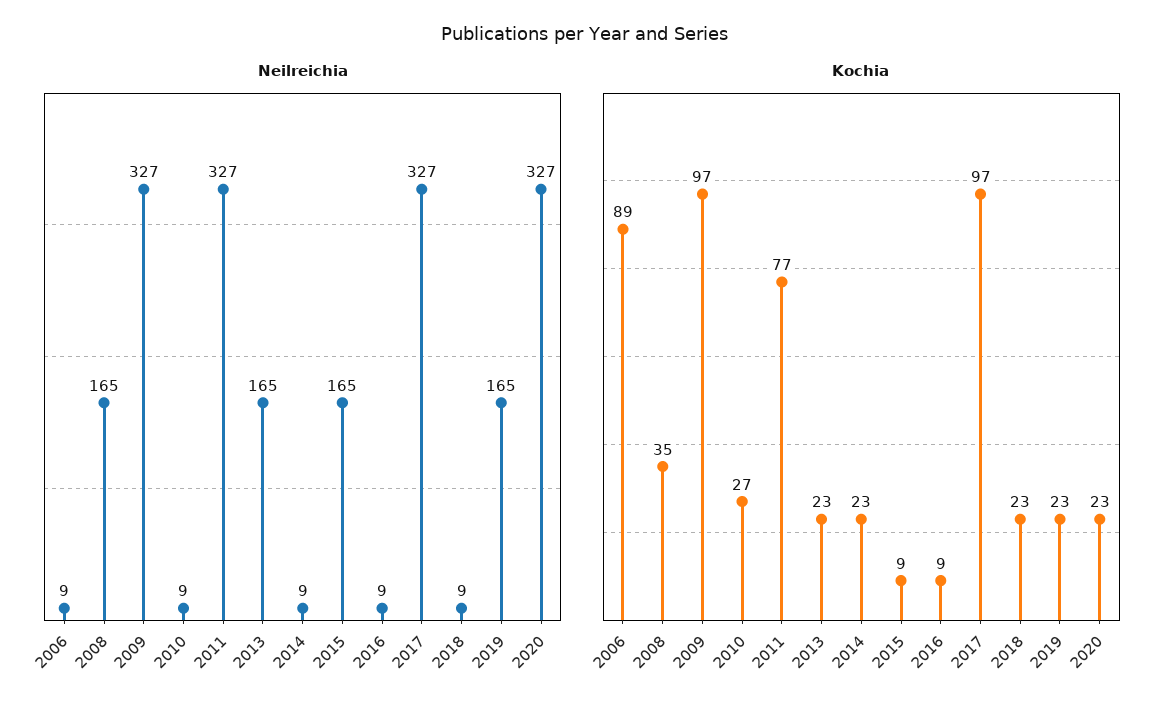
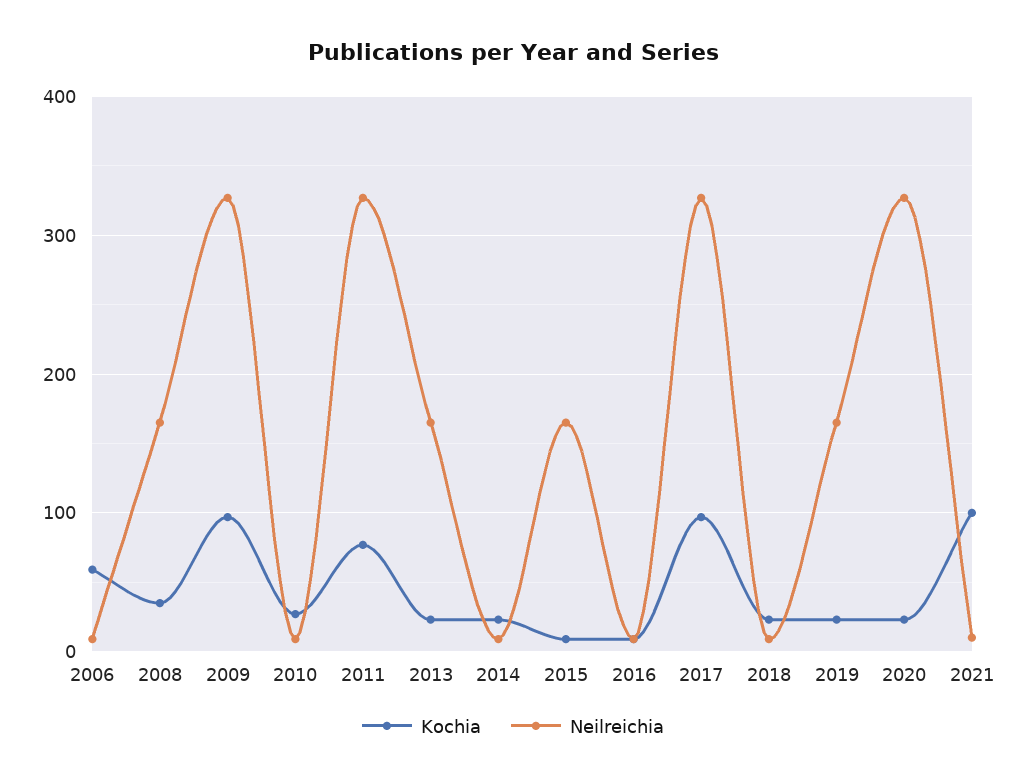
Kochia, 2006: 89 -> 60
Kochia, 2021: none -> 100
Neilreichia, 2021: none -> 10

